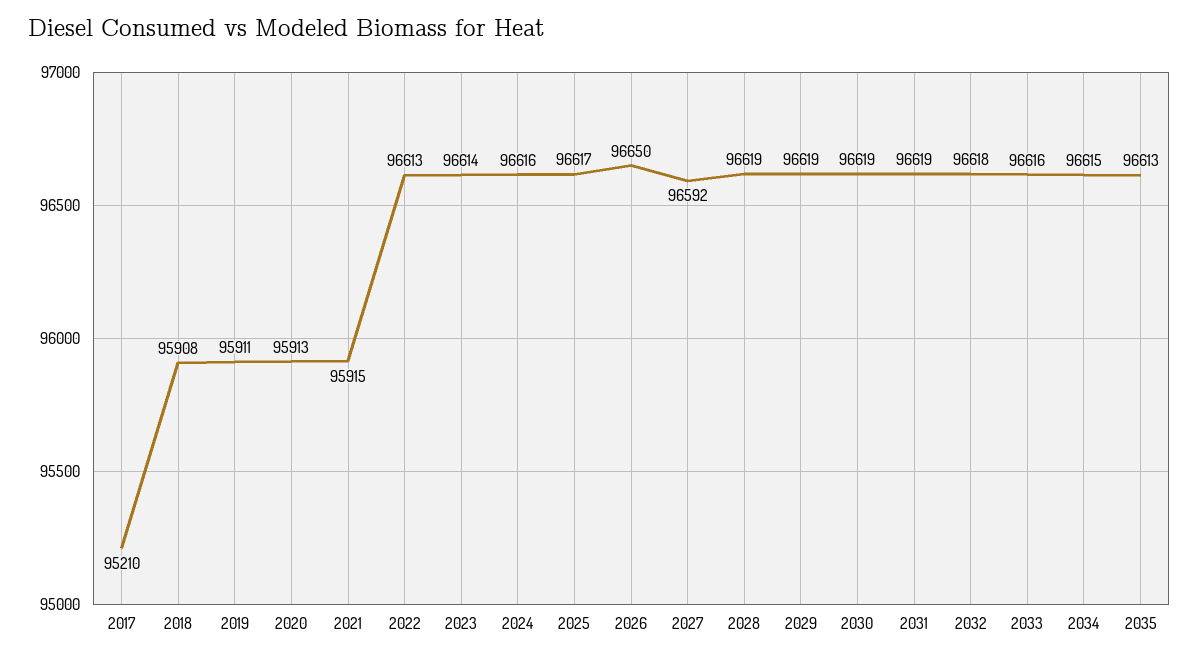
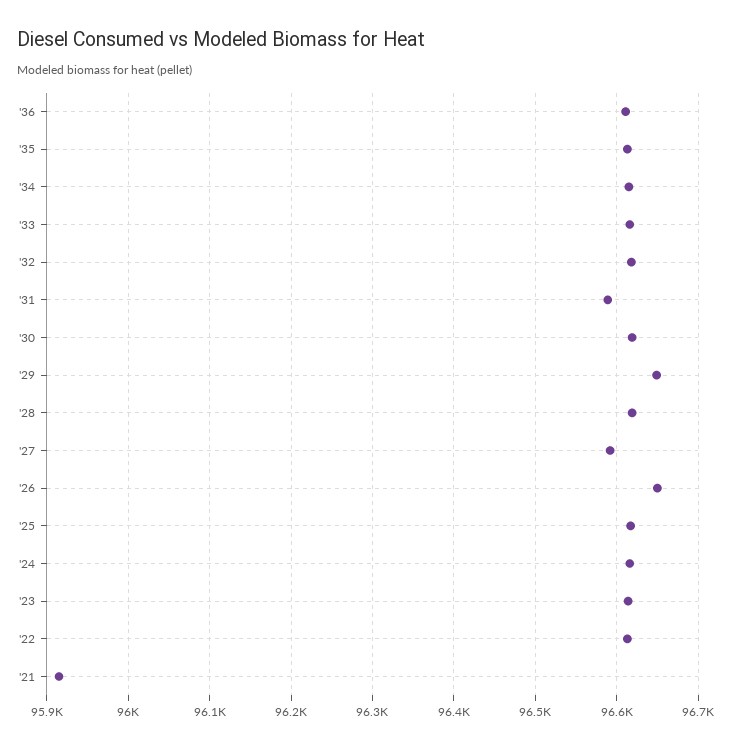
2017: 95210 -> none
2018: 95908 -> none
2019: 95911 -> none
2020: 95913 -> none
2029: 96619 -> 96650
2031: 96619 -> 96590
'36: none -> 96610

